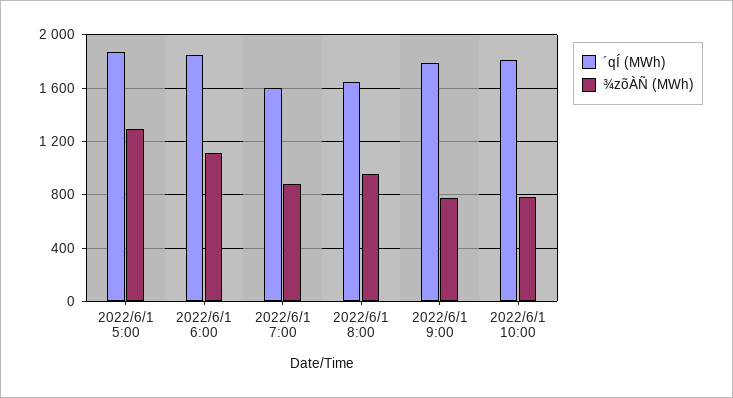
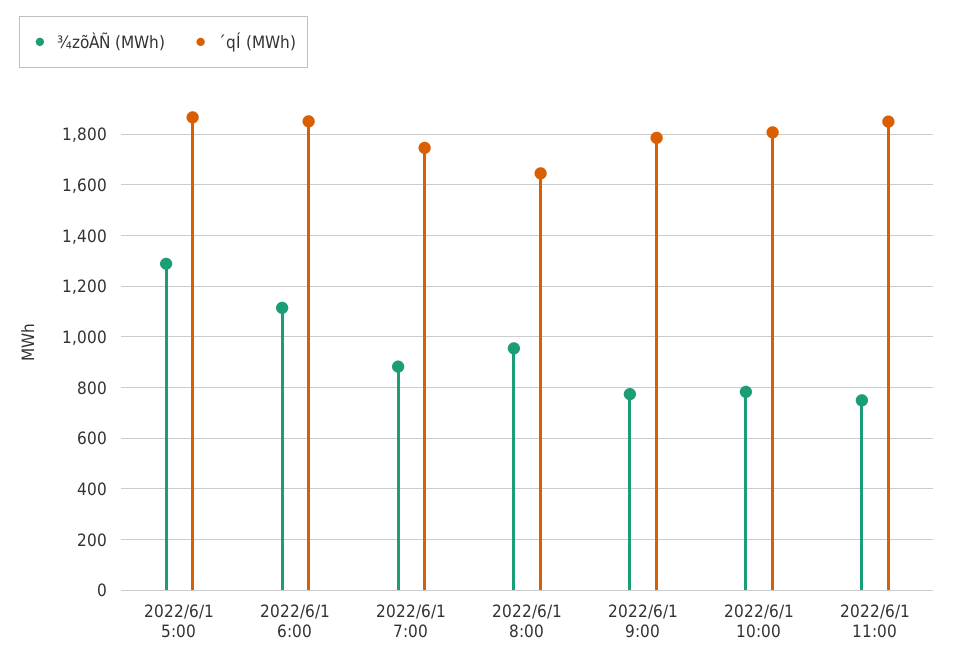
´qÍ (MWh), 2022/6/1 7:00: 1600 -> 1750
¾zõÀÑ (MWh), 2022/6/1 11:00: none -> 750
´qÍ (MWh), 2022/6/1 11:00: none -> 1850

